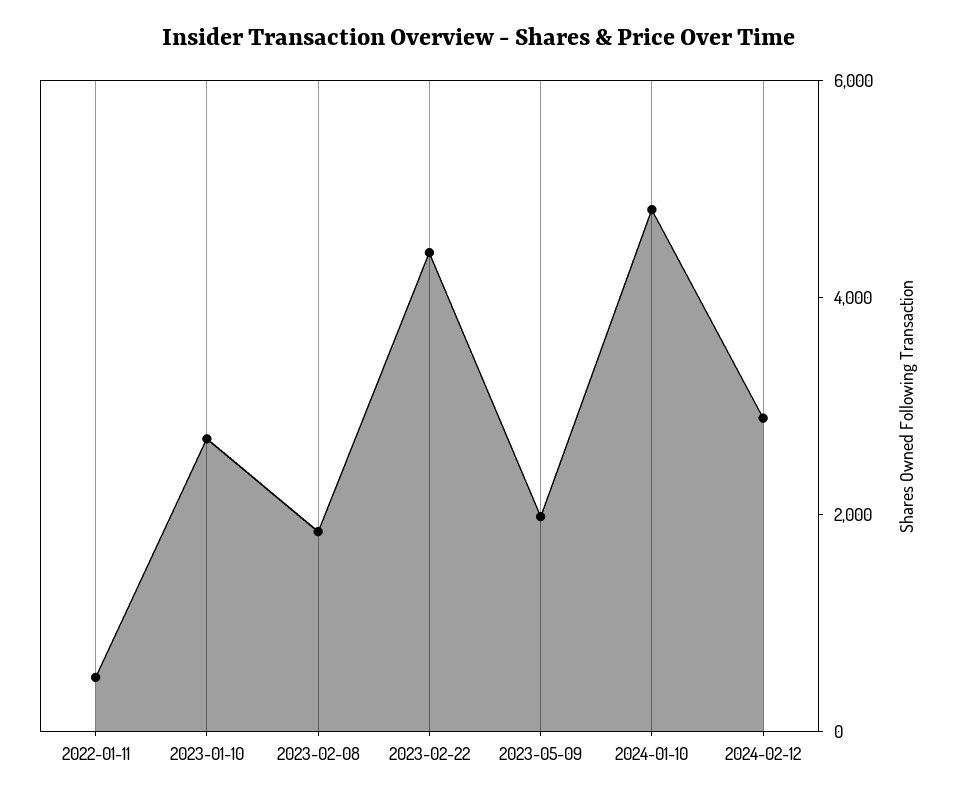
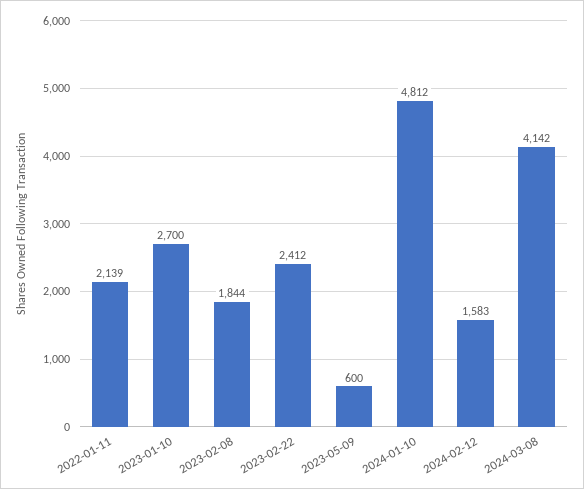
2022-01-11: 500 -> 2139
2023-02-22: 4500 -> 2412
2023-05-09: 2000 -> 600
2024-02-12: 3000 -> 1583
2024-03-08: none -> 4142

